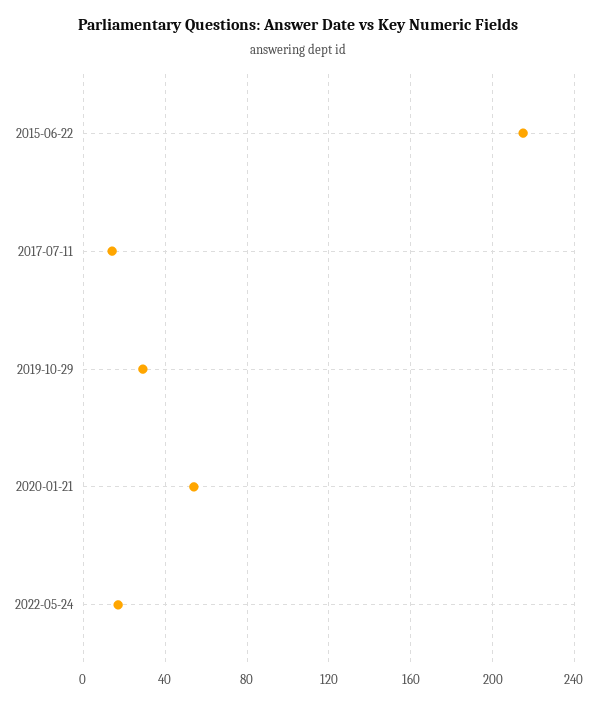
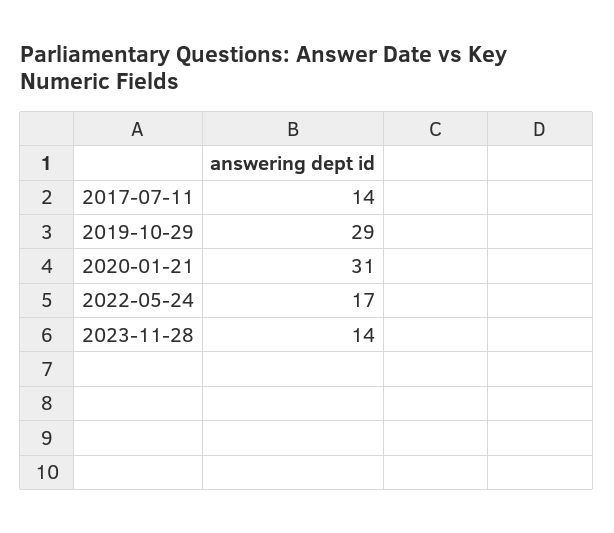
2015-06-22: 215 -> none
2020-01-21: 55 -> 31
2023-11-28: none -> 14

